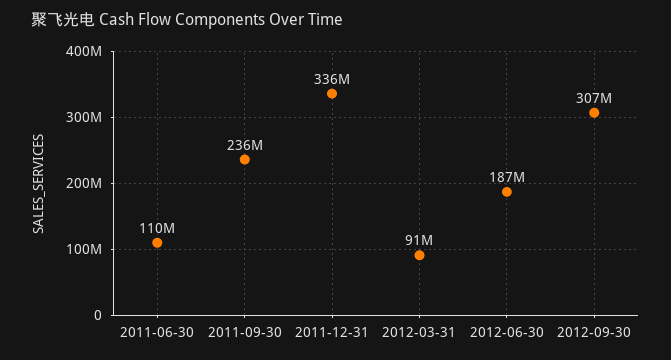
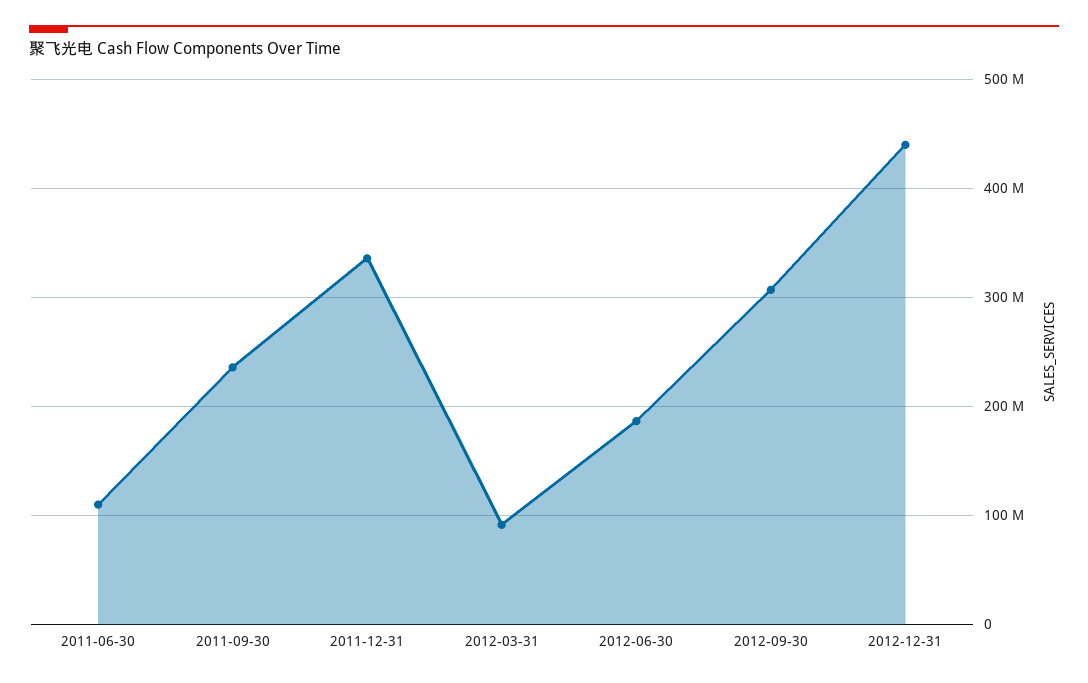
2012-12-31: none -> 440000000

